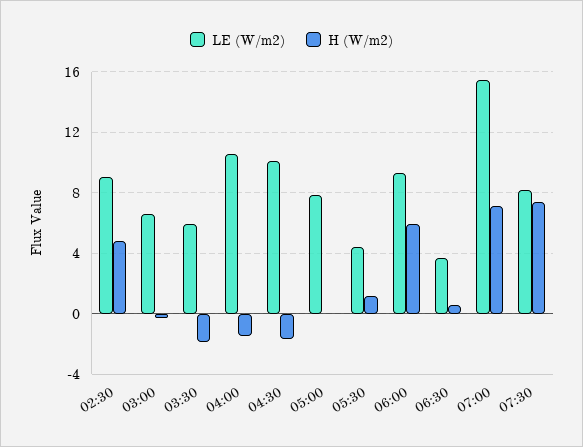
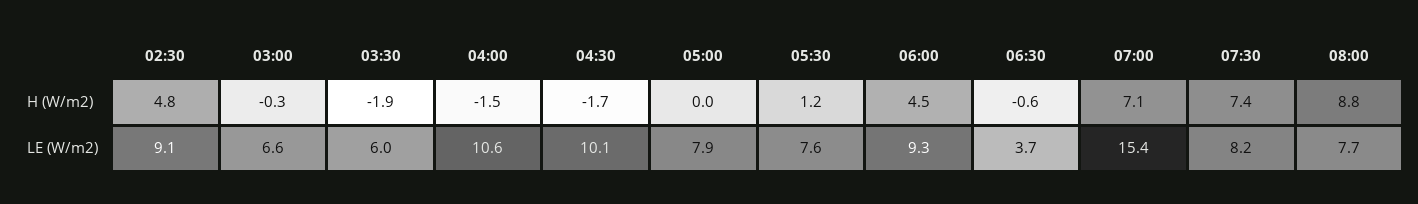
LE (W/m2), 05:30: 4.5 -> 7.6
H (W/m2), 06:00: 6 -> 4.5
H (W/m2), 06:30: 0.5 -> -0.6
H (W/m2), 08:00: none -> 8.8
LE (W/m2), 08:00: none -> 7.7

